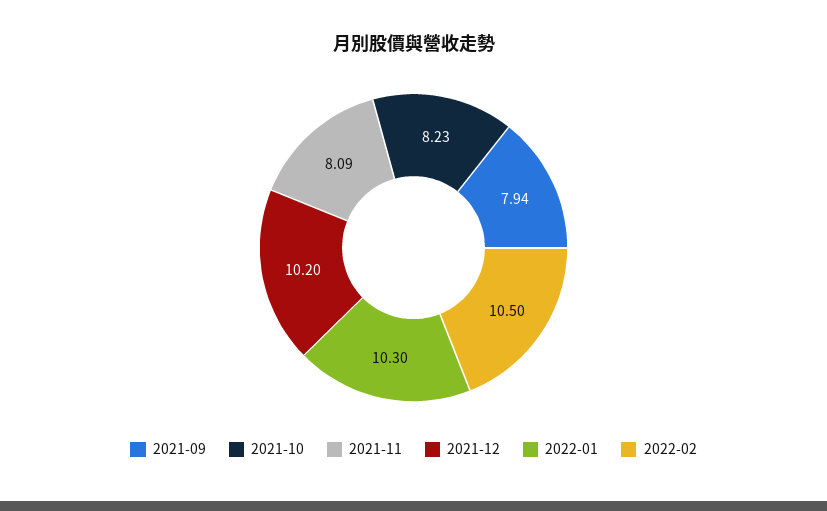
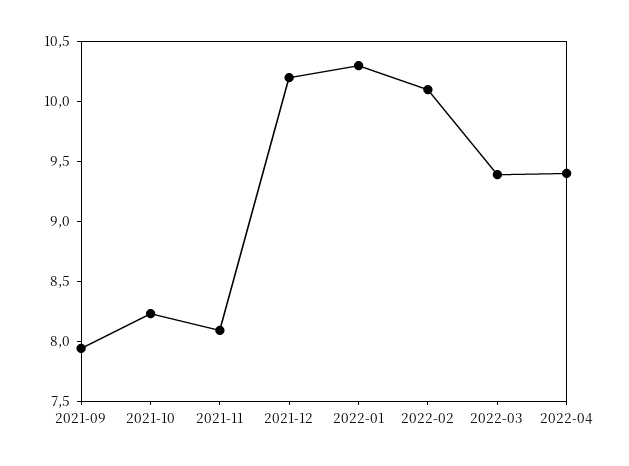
2022-02: 10.5 -> 10.1
2022-03: none -> 9.4
2022-04: none -> 9.4

